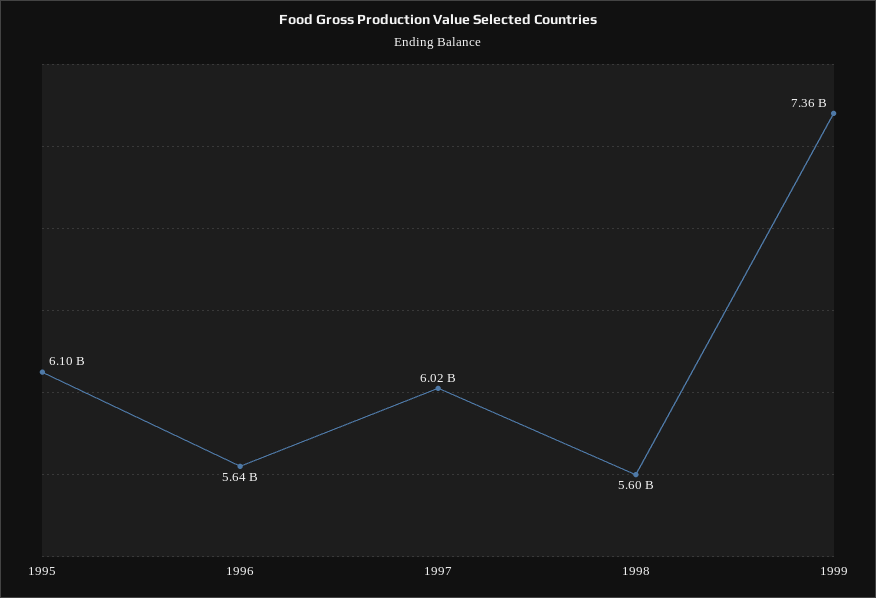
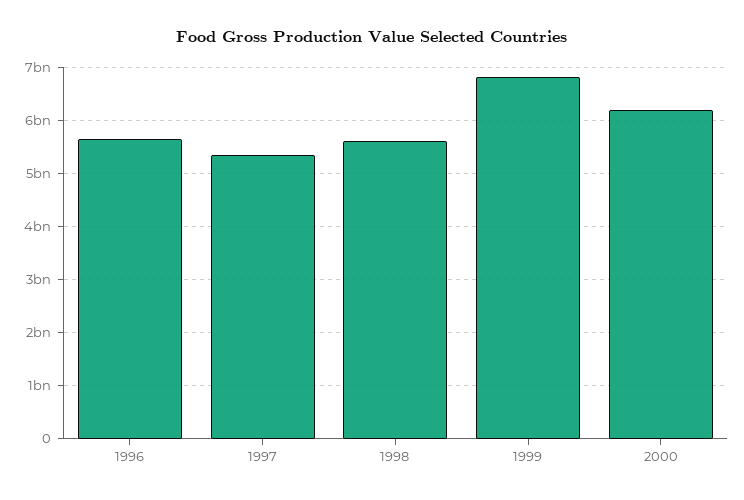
1995: 6100000000 -> none
1997: 6020000000 -> 5400000000
1999: 7360000000 -> 6800000000
2000: none -> 6200000000

